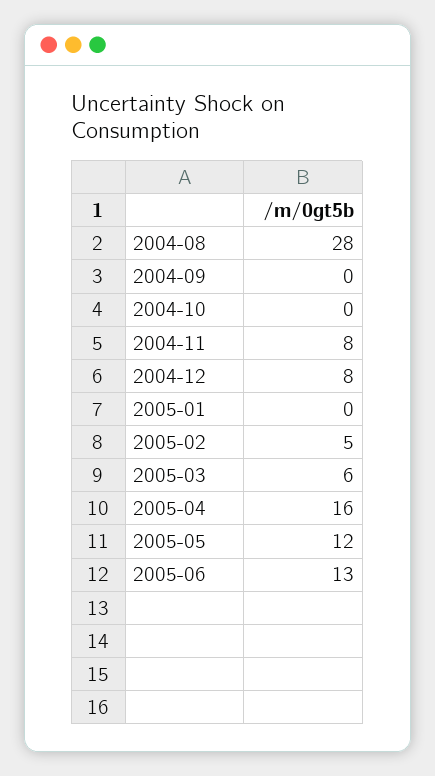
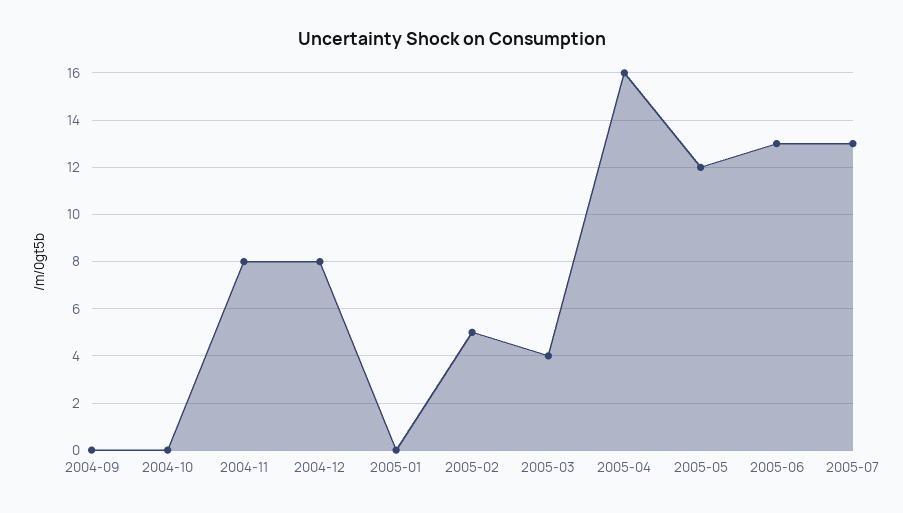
2004-08: 28 -> none
2005-03: 6 -> 4
2005-07: none -> 13

